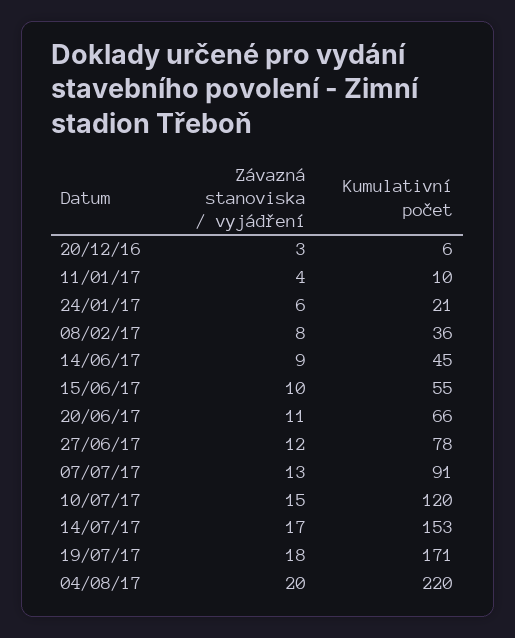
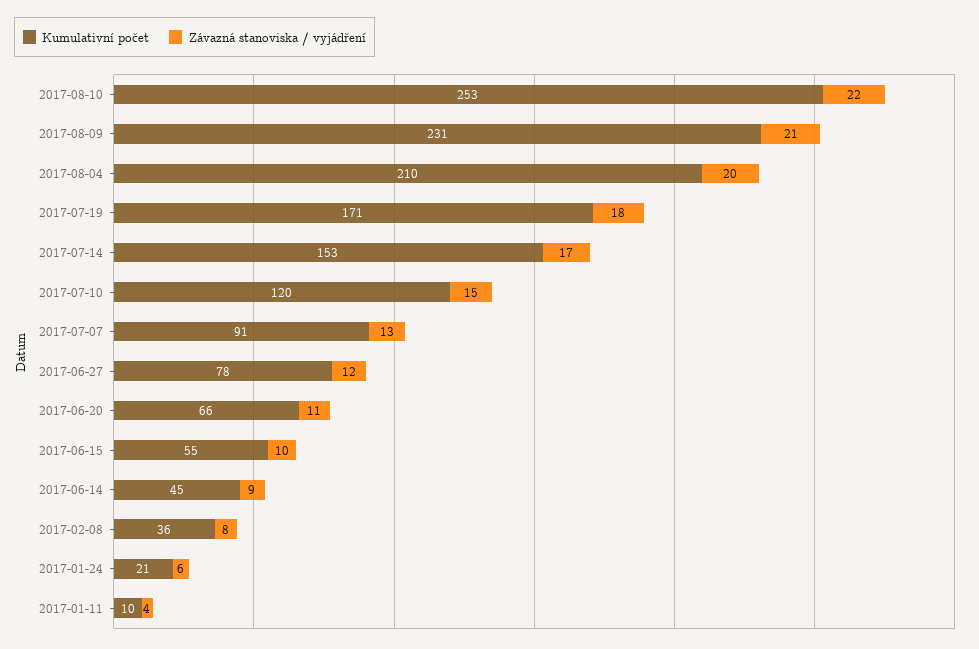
Závazná stanoviska / vyjádření, 20/12/16: 3 -> none
Kumulativní počet, 20/12/16: 6 -> none
Kumulativní počet, 04/08/17: 220 -> 210
Kumulativní počet, 2017-08-10: none -> 253
Závazná stanoviska / vyjádření, 2017-08-10: none -> 22
Kumulativní počet, 2017-08-09: none -> 231
Závazná stanoviska / vyjádření, 2017-08-09: none -> 21

